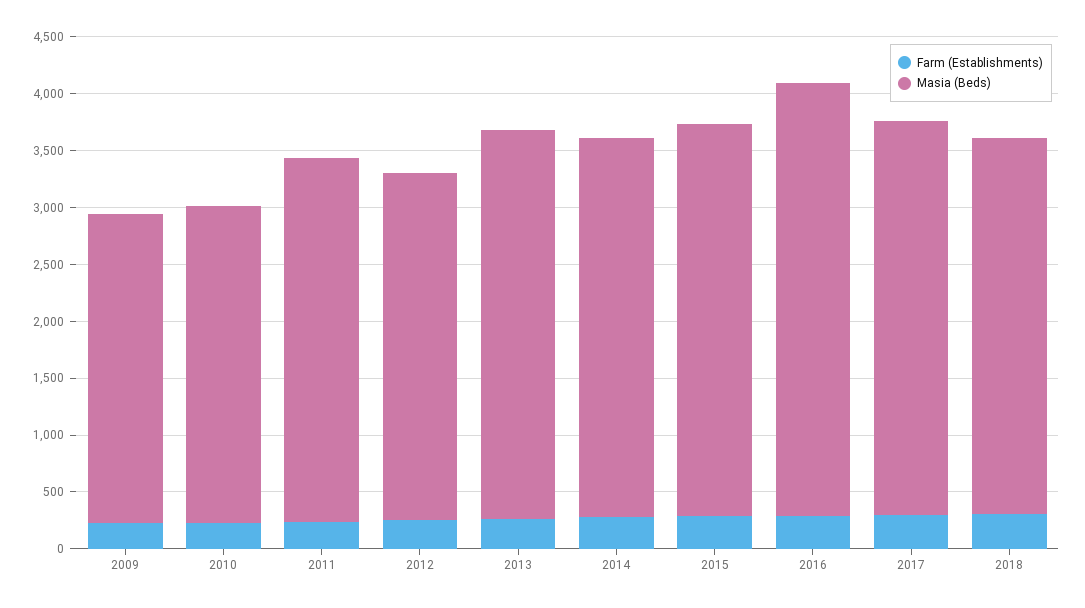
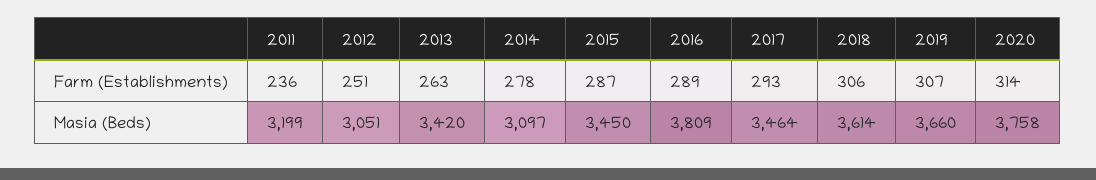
Farm (Establishments), 2009: 200 -> none
Masia (Beds), 2009: 2700 -> none
Farm (Establishments), 2010: 200 -> none
Masia (Beds), 2010: 2800 -> none
Masia (Beds), 2014: 3300 -> 3097
Masia (Beds), 2018: 3300 -> 3614
Farm (Establishments), 2019: none -> 307
Farm (Establishments), 2020: none -> 314
Masia (Beds), 2019: none -> 3660
Masia (Beds), 2020: none -> 3758

